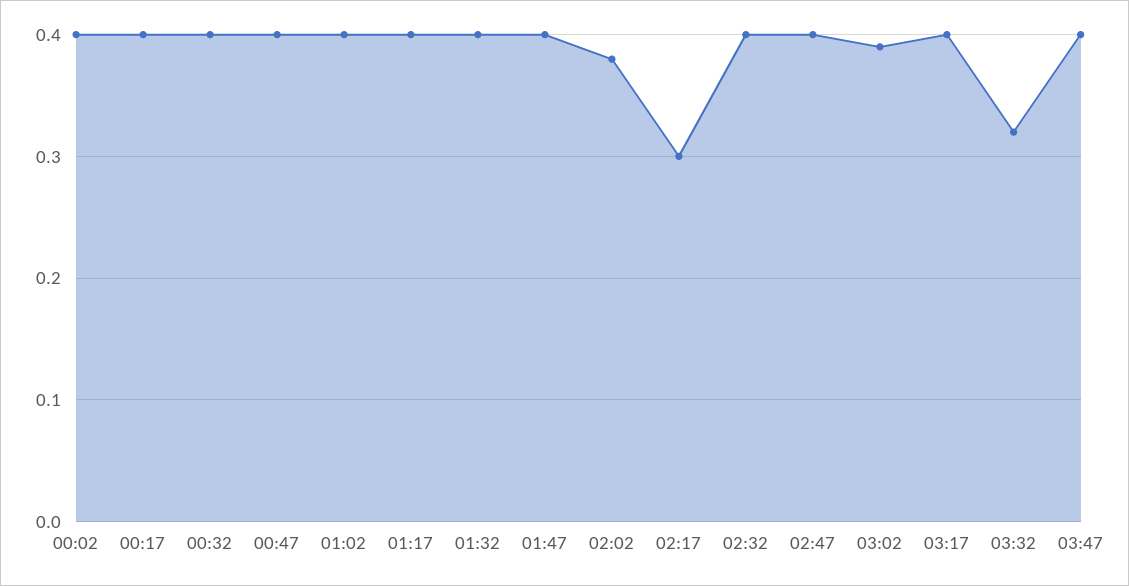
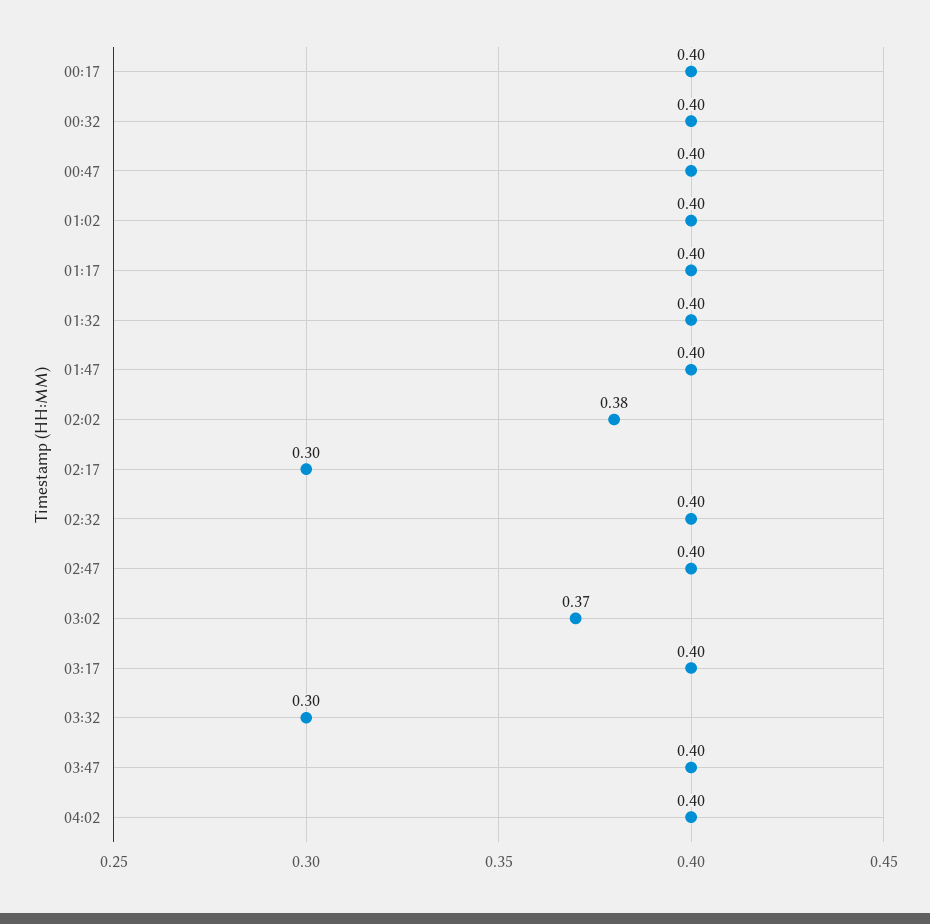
00:02: 0.4 -> none
03:02: 0.39 -> 0.37
03:32: 0.32 -> 0.3
04:02: none -> 0.4

